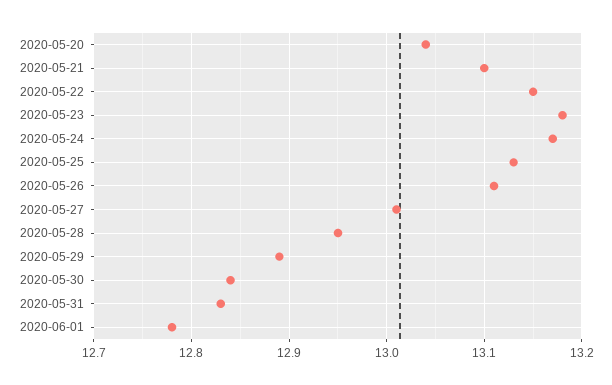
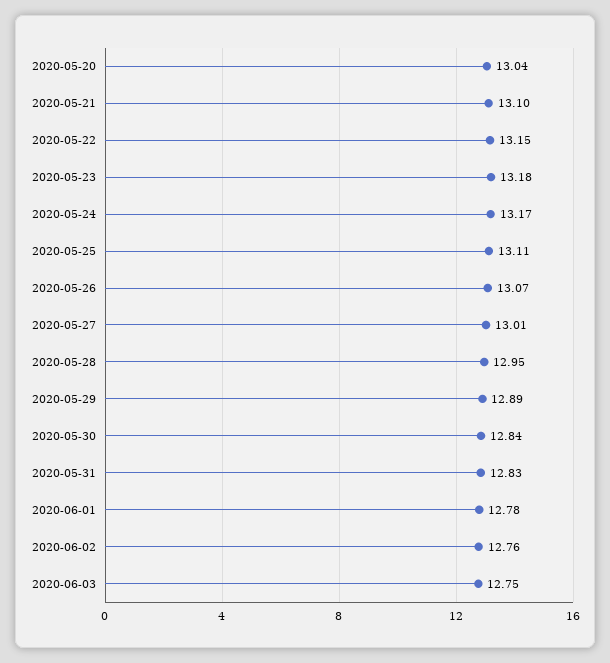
2020-05-25: 13.13 -> 13.11
2020-05-26: 13.11 -> 13.07
2020-06-02: none -> 12.76
2020-06-03: none -> 12.75

